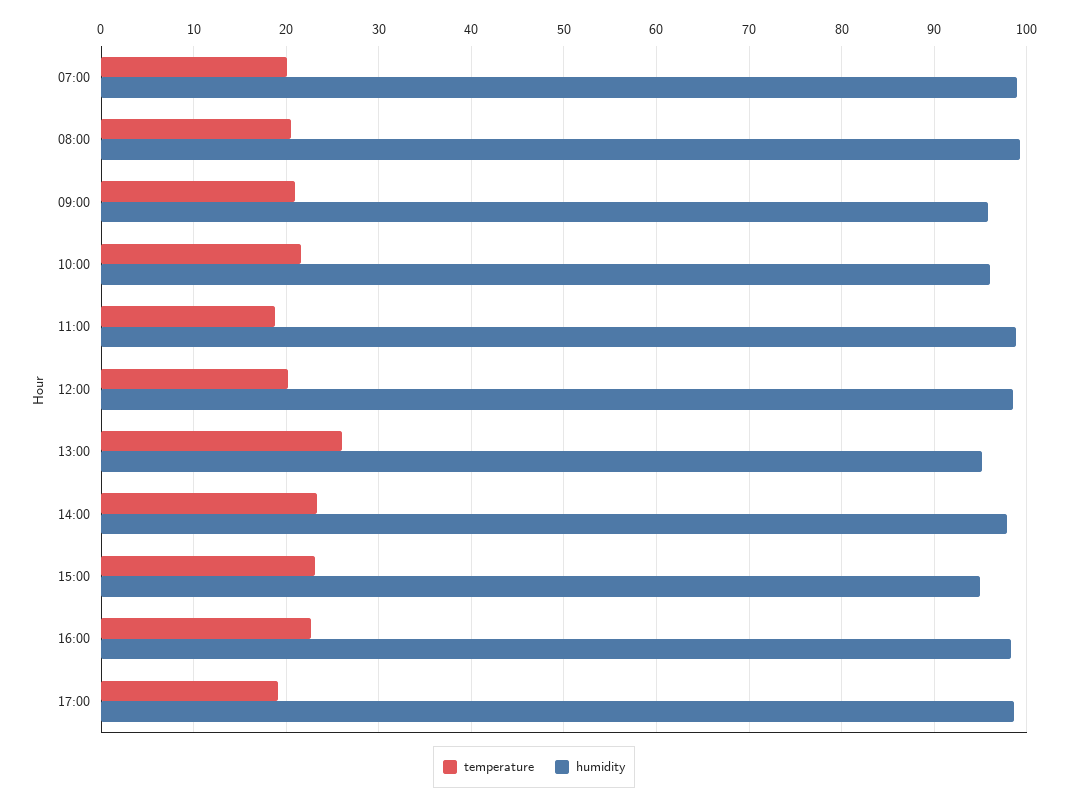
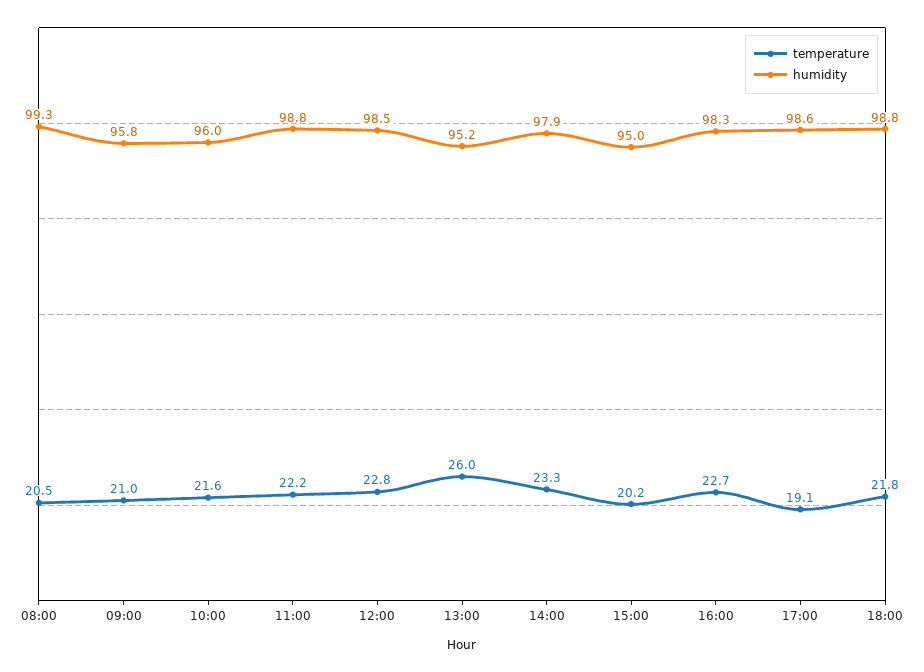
temperature, 07:00: 20 -> none
humidity, 07:00: 99 -> none
temperature, 11:00: 19 -> 22.2
temperature, 12:00: 20 -> 22.8
temperature, 15:00: 23 -> 20.2
temperature, 18:00: none -> 21.8
humidity, 18:00: none -> 98.8

